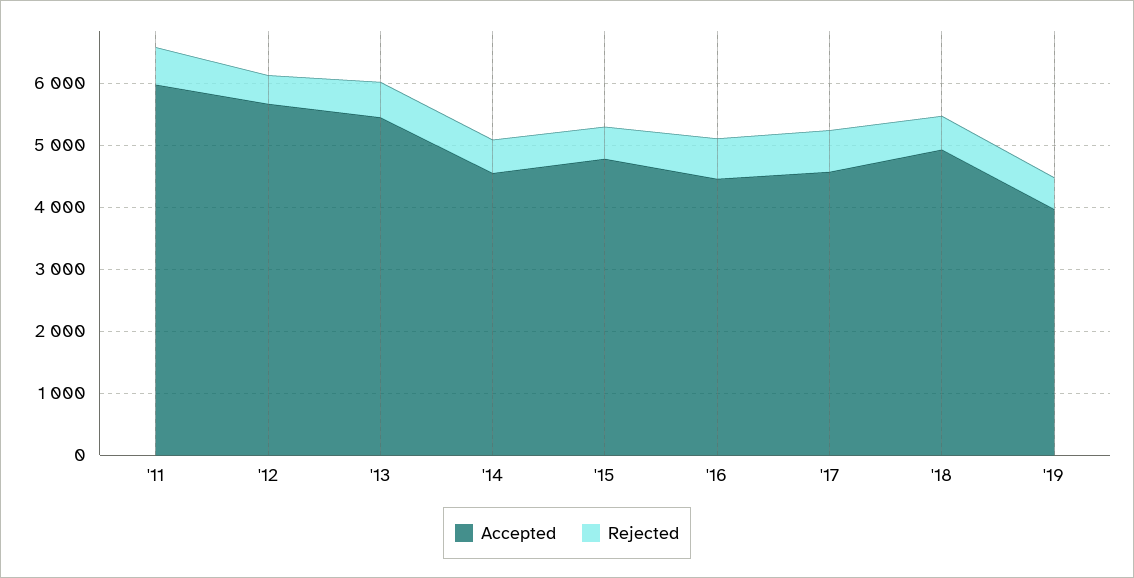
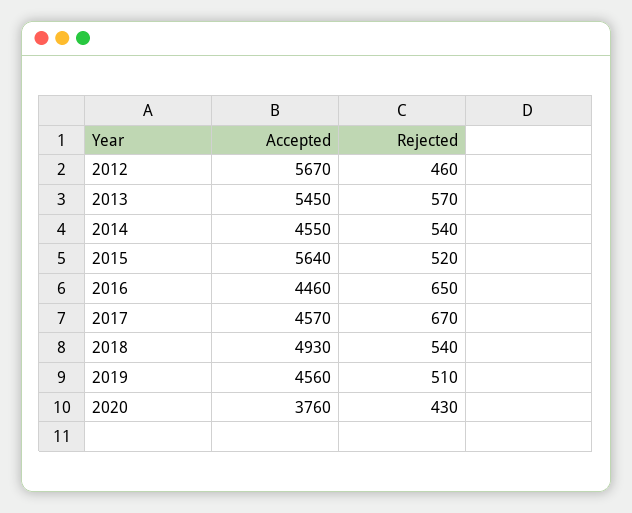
Accepted, '11: 6000 -> none
Rejected, '11: 600 -> none
Accepted, '15: 4800 -> 5640
Accepted, '19: 4000 -> 4560
Accepted, 2020: none -> 3760
Rejected, 2020: none -> 430

